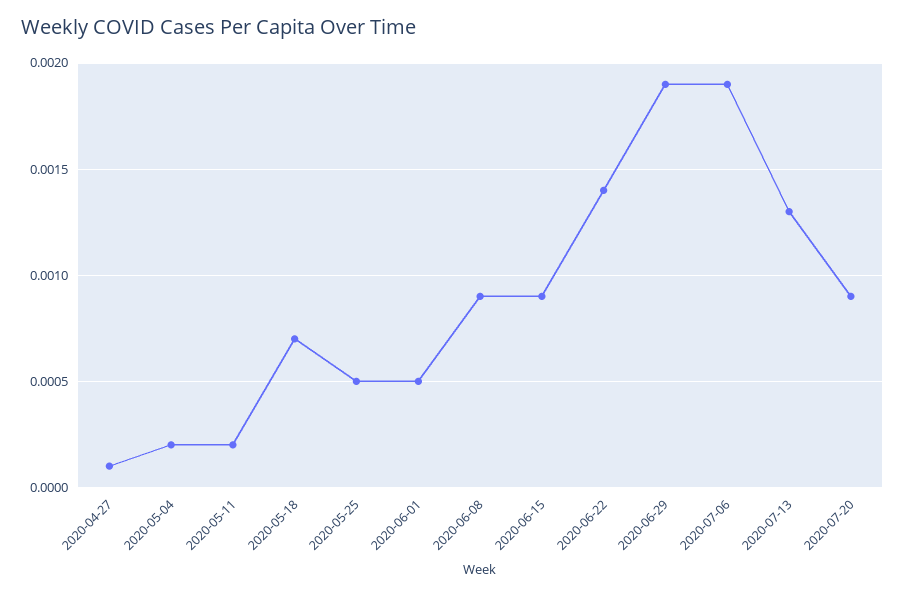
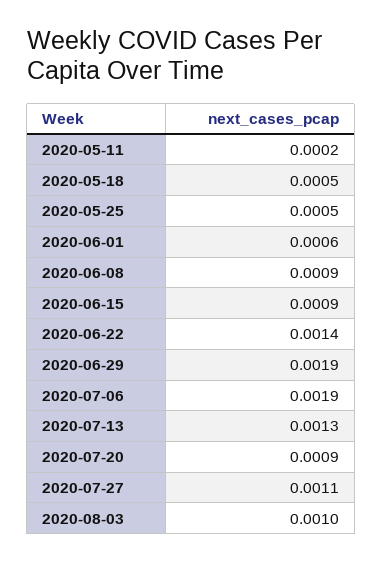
2020-04-27: 0.0001 -> none
2020-05-04: 0.0002 -> none
2020-05-18: 0.0007 -> 0.0005
2020-06-01: 0.0005 -> 0.0006
2020-07-27: none -> 0.0011
2020-08-03: none -> 0.001

